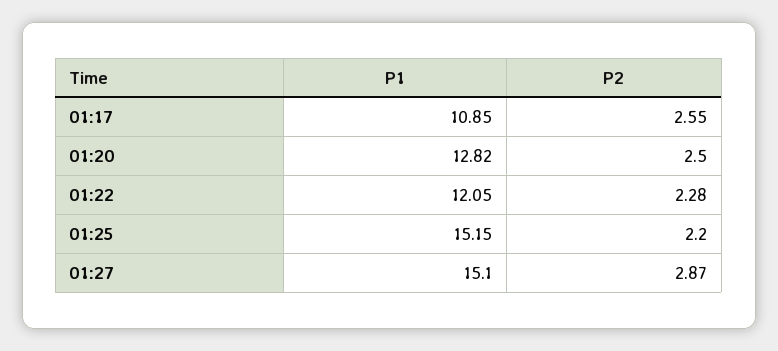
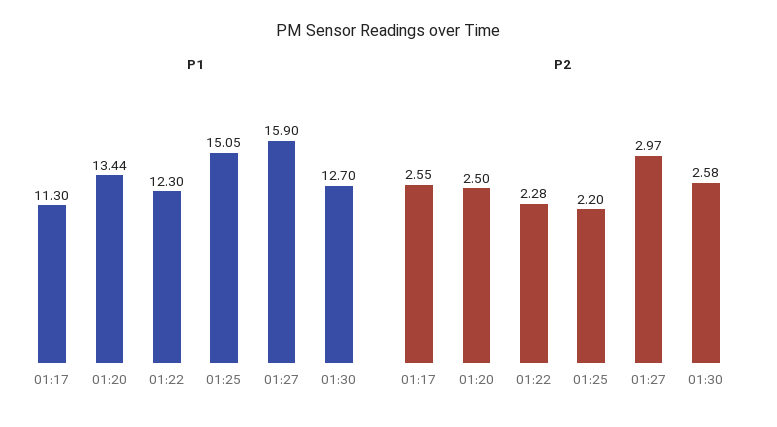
P1, 01:17: 10.85 -> 11.3
P1, 01:20: 12.82 -> 13.44
P1, 01:22: 12.05 -> 12.3
P1, 01:25: 15.15 -> 15.05
P1, 01:27: 15.1 -> 15.9
P2, 01:27: 2.87 -> 2.97
P1, 01:30: none -> 12.7
P2, 01:30: none -> 2.58

